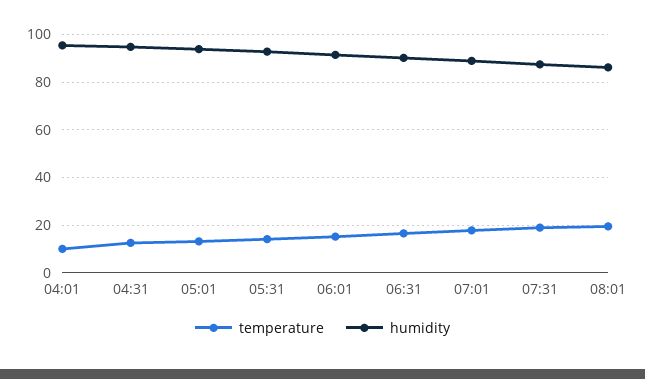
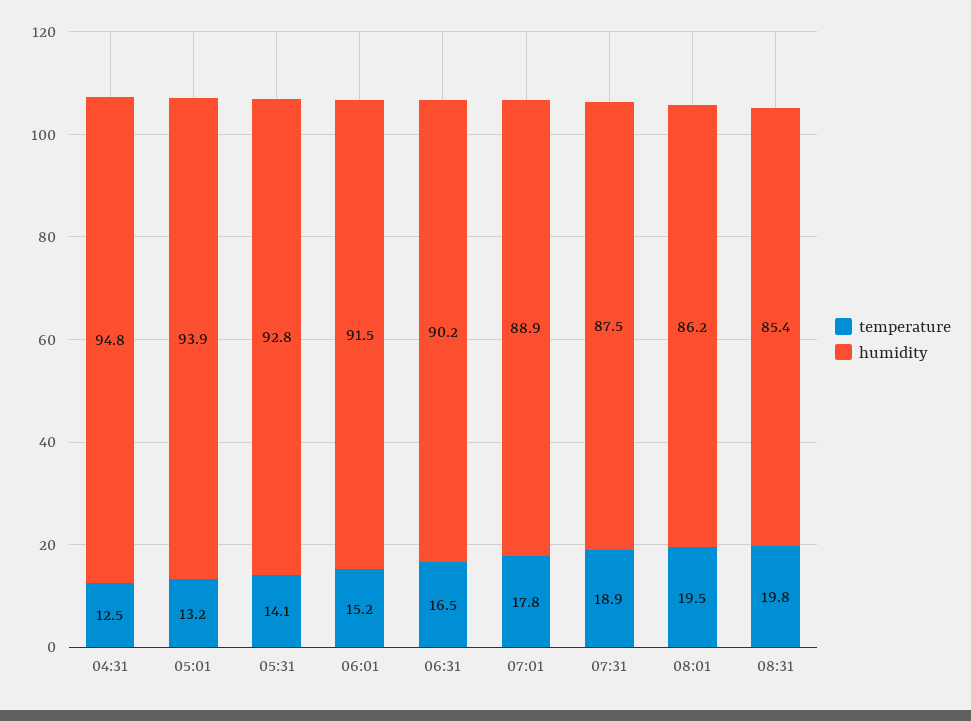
temperature, 04:01: 10 -> none
humidity, 04:01: 95 -> none
temperature, 08:31: none -> 19.8
humidity, 08:31: none -> 85.4

